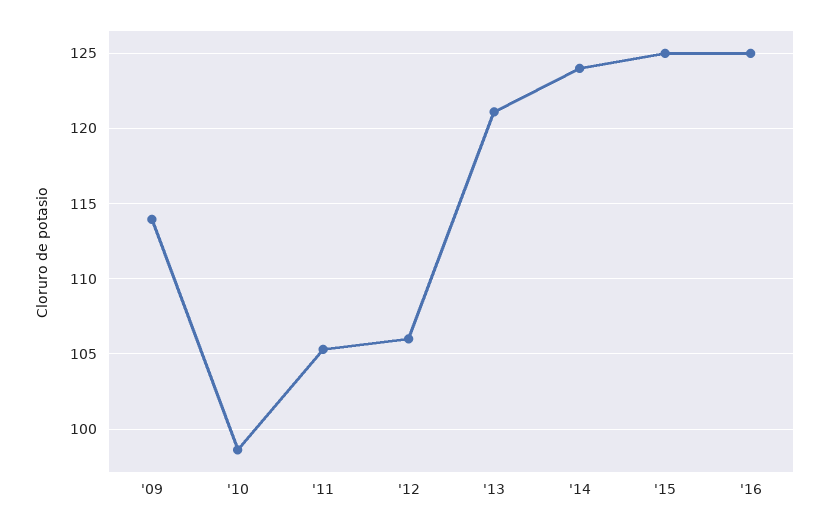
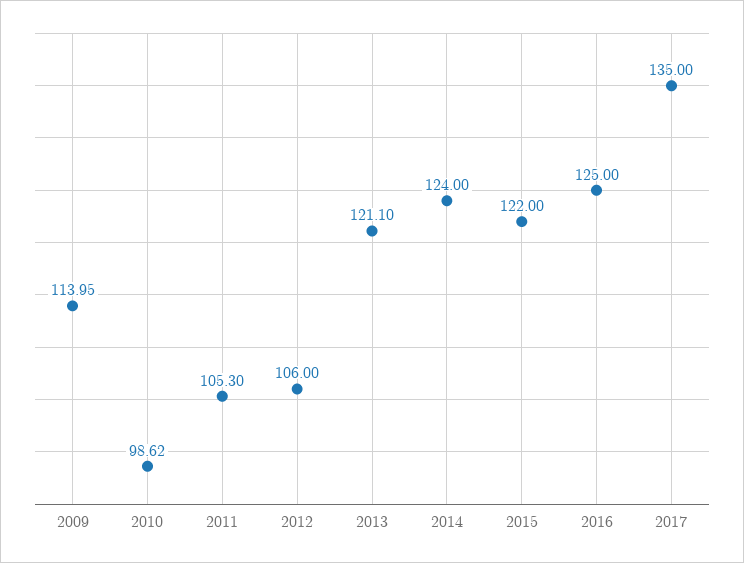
'15: 125 -> 122
2017: none -> 135

